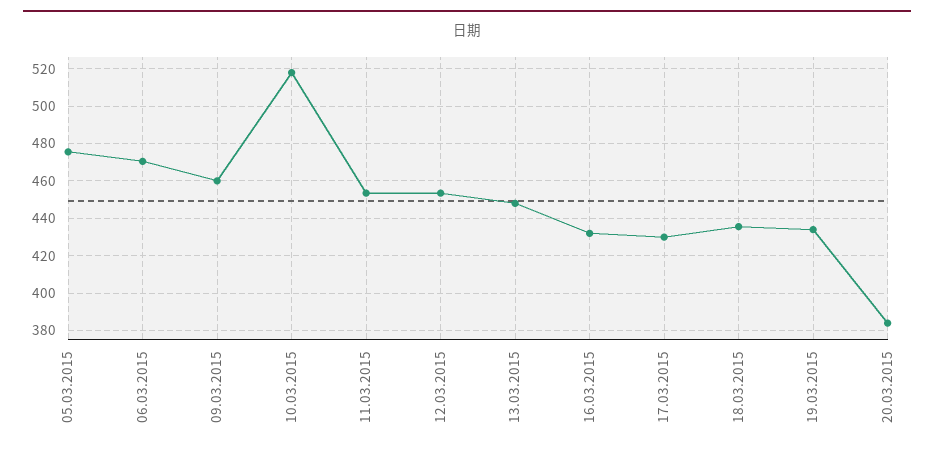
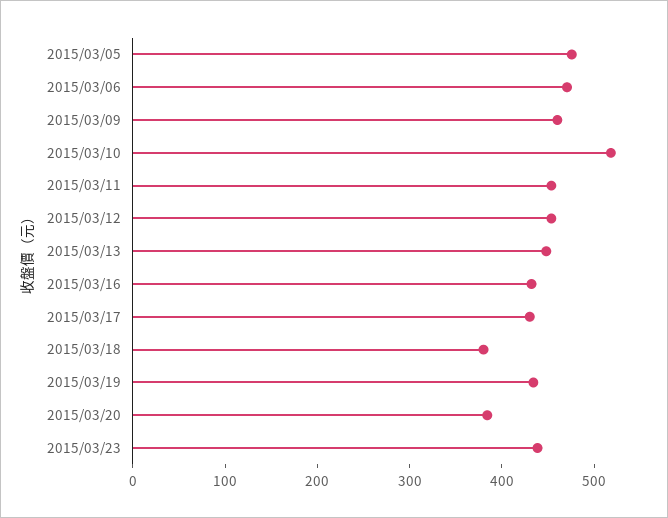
18.03.2015: 435 -> 380
2015/03/23: none -> 440

